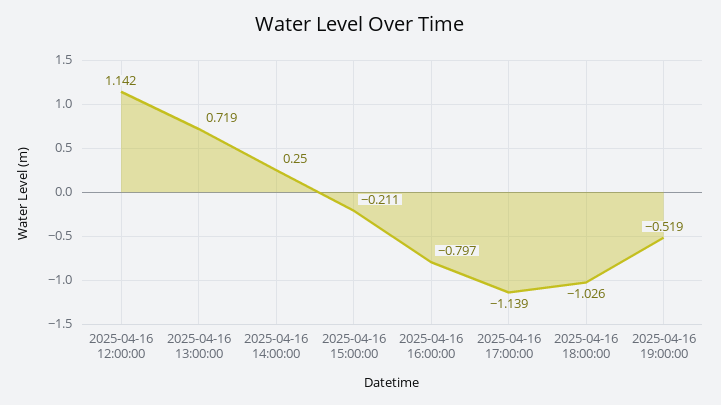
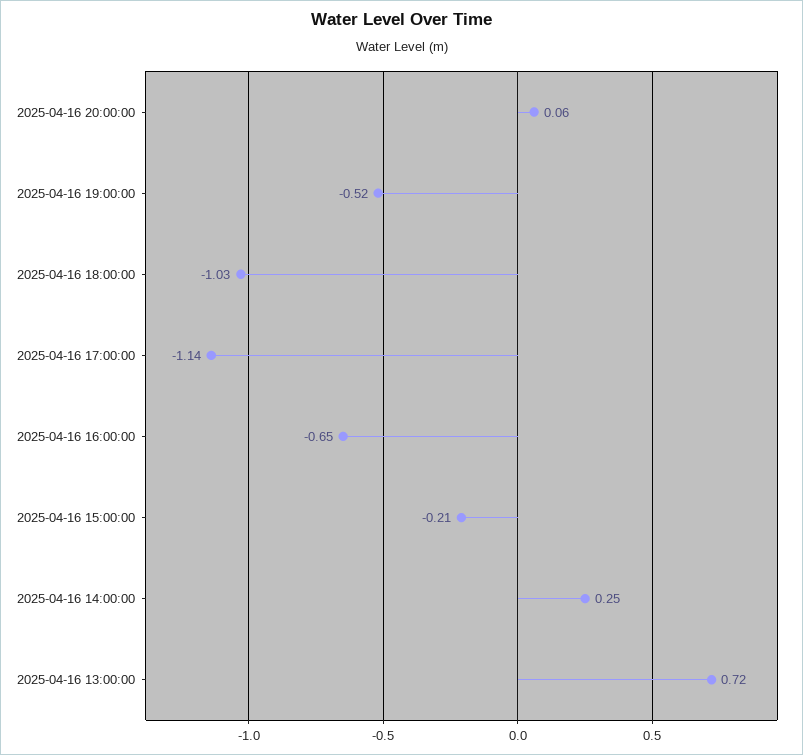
2025-04-16 12:00:00: 1.142 -> none
2025-04-16 16:00:00: -0.797 -> -0.65
2025-04-16 20:00:00: none -> 0.06

